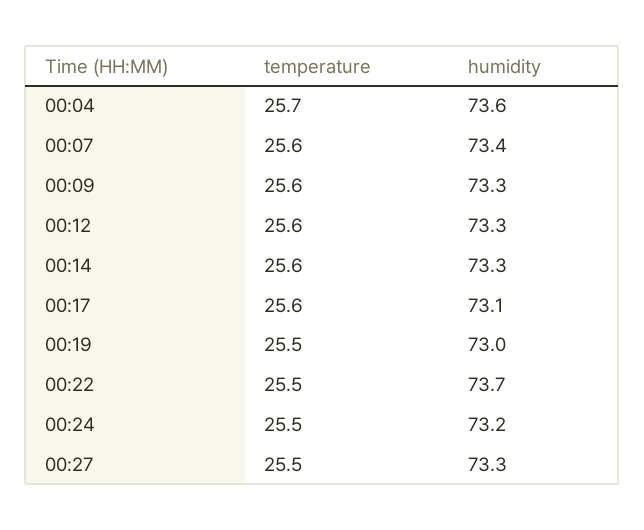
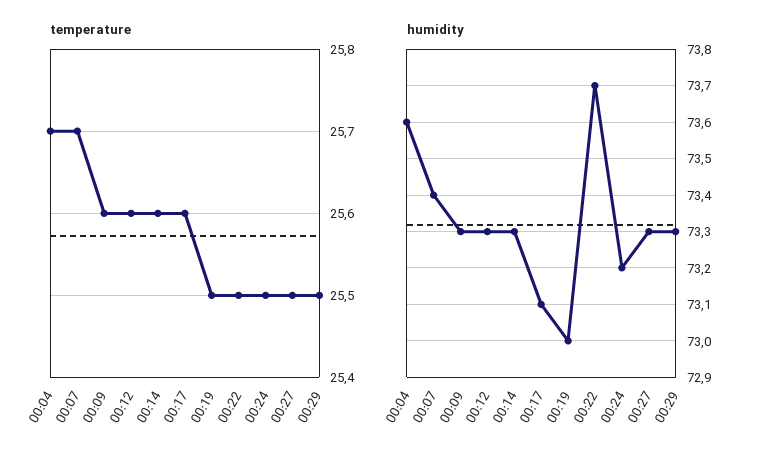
temperature, 00:07: 25.6 -> 25.7
temperature, 00:29: none -> 25.5
humidity, 00:29: none -> 73.3

